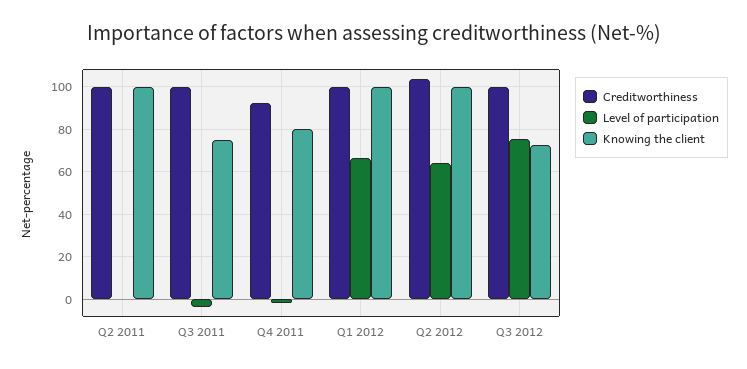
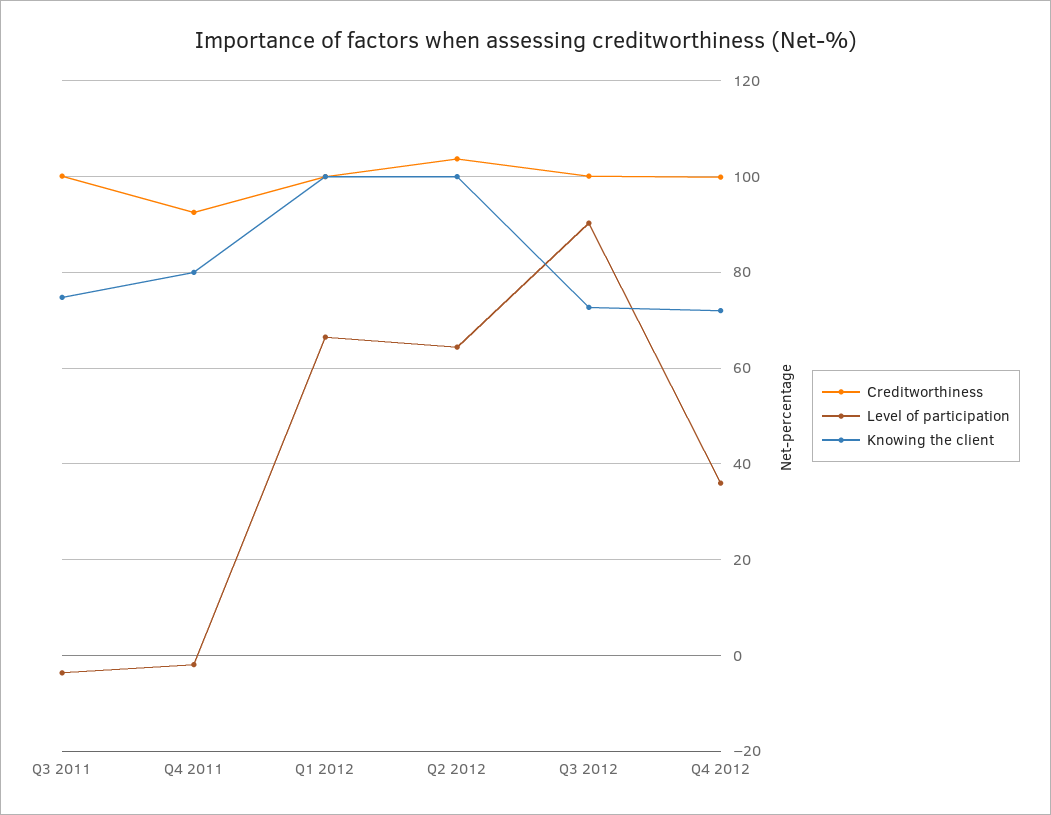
Creditworthiness, Q2 2011: 100 -> none
Level of participation, Q2 2011: 0 -> none
Knowing the client, Q2 2011: 100 -> none
Level of participation, Q3 2012: 75 -> 90
Creditworthiness, Q4 2012: none -> 100
Level of participation, Q4 2012: none -> 36
Knowing the client, Q4 2012: none -> 72

